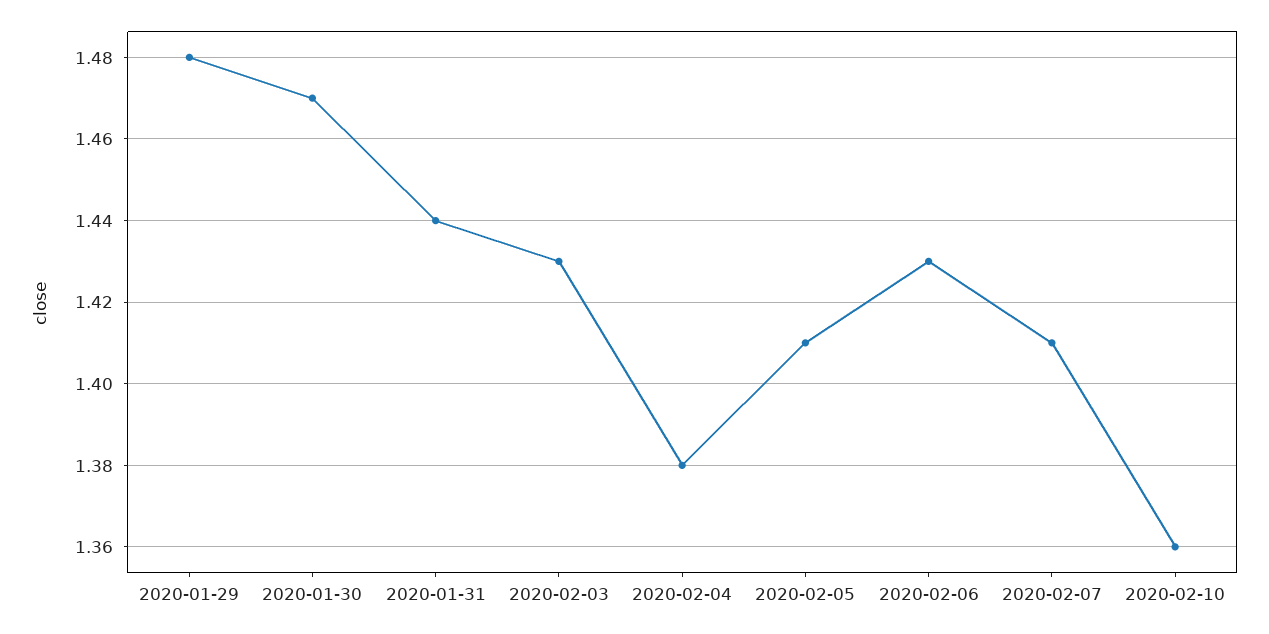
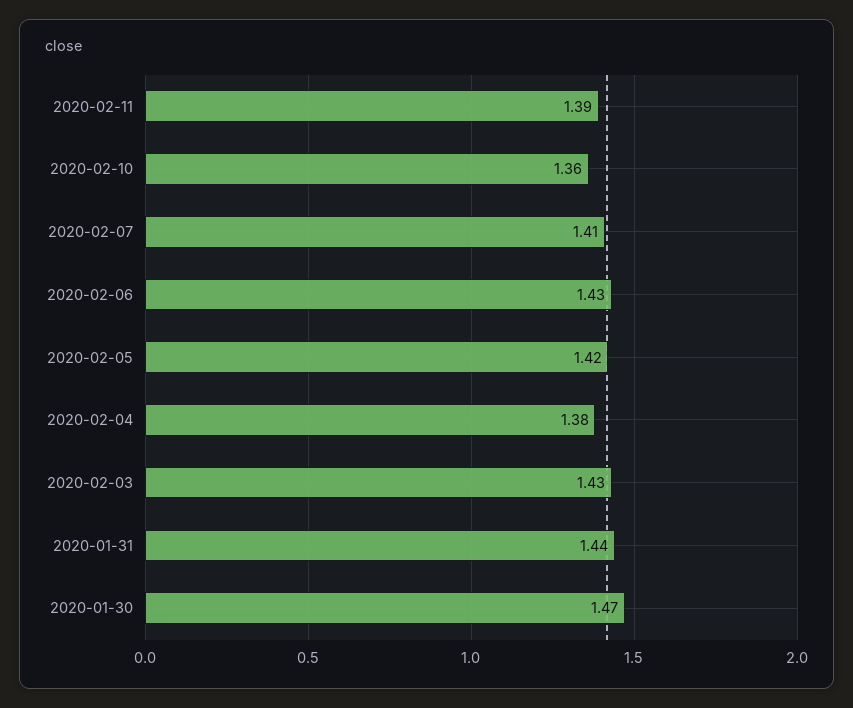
2020-01-29: 1.48 -> none
2020-02-05: 1.41 -> 1.42
2020-02-11: none -> 1.39

